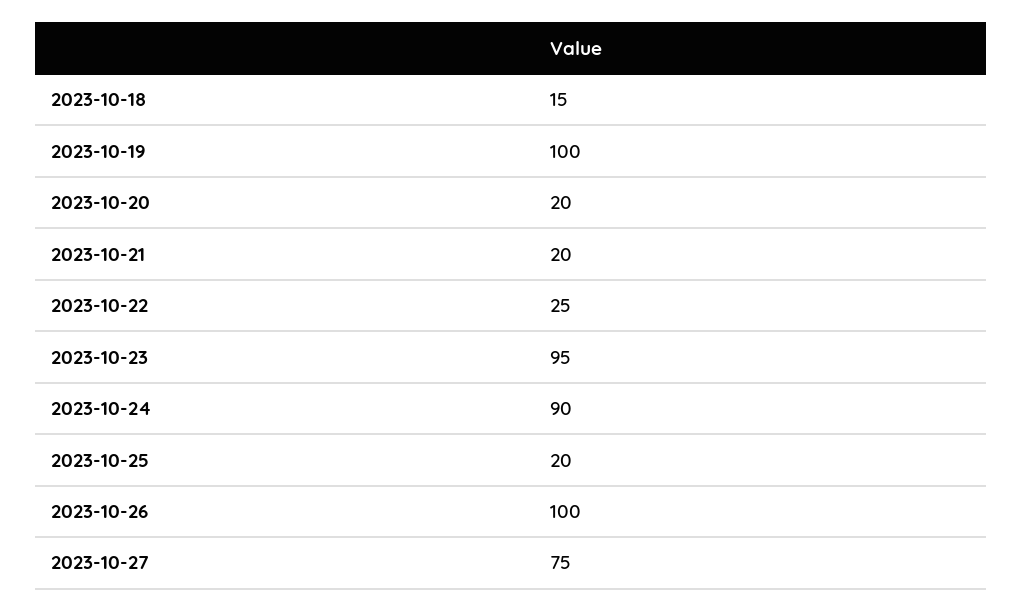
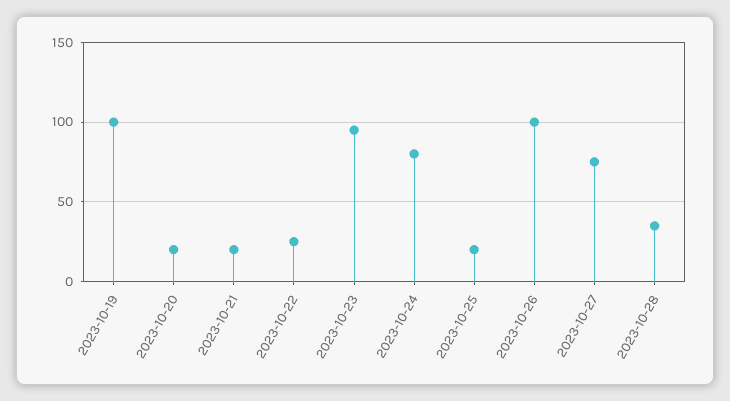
2023-10-18: 15 -> none
2023-10-24: 90 -> 80
2023-10-28: none -> 35

